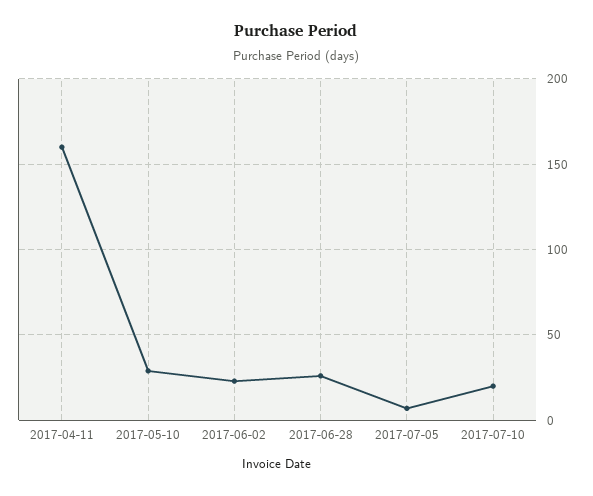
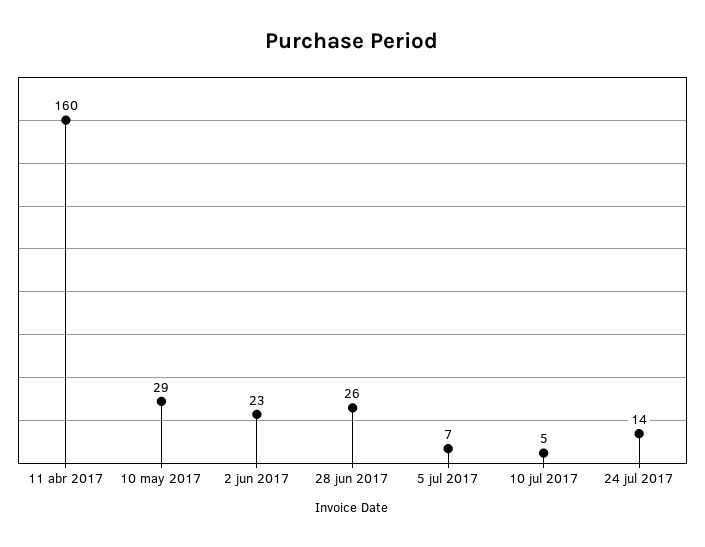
2017-07-10: 20 -> 5
24 jul 2017: none -> 14

